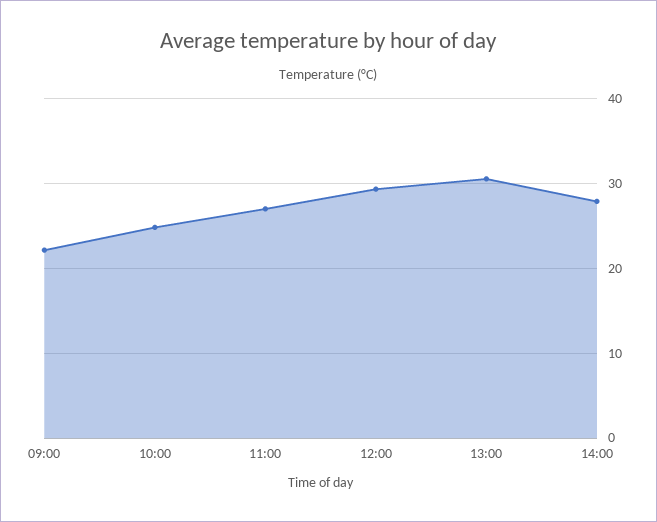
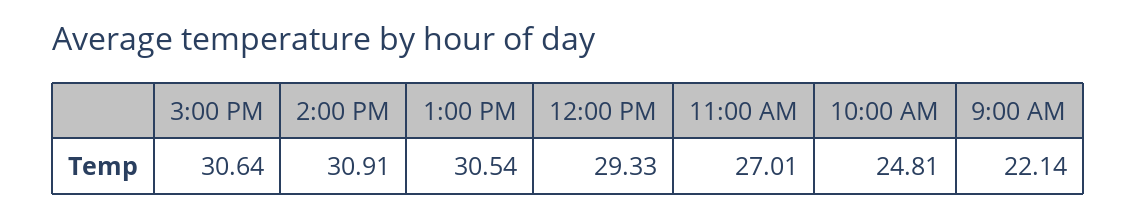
14:00: 28 -> 30.91
3:00 PM: none -> 30.64

